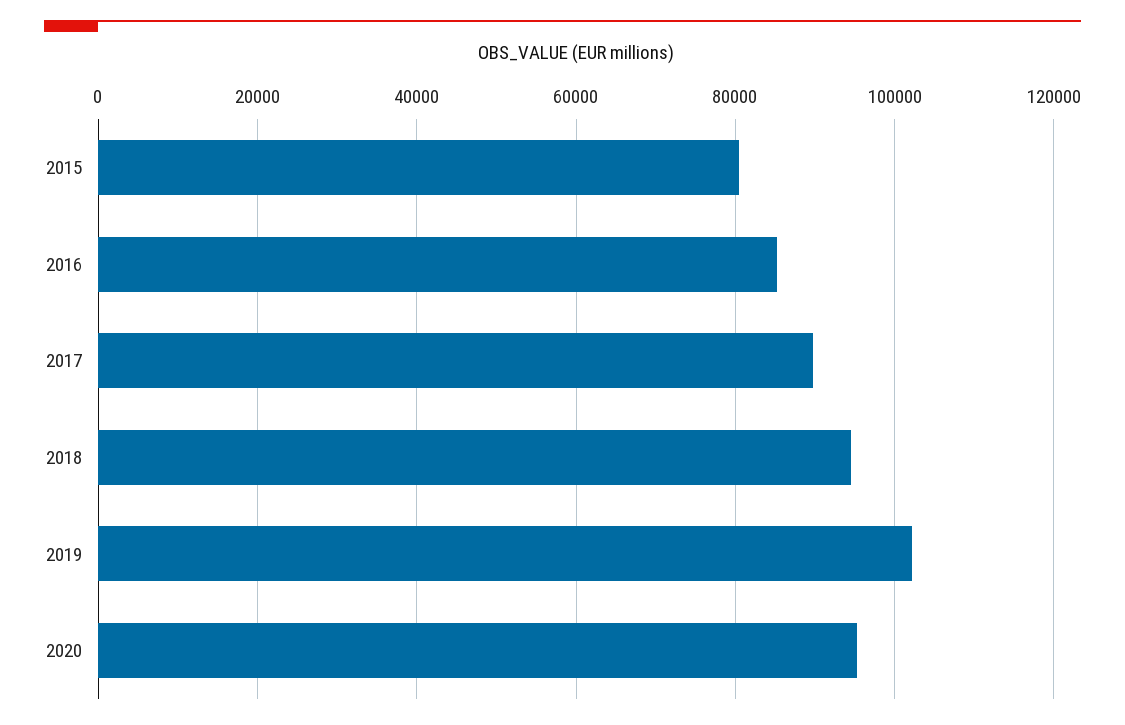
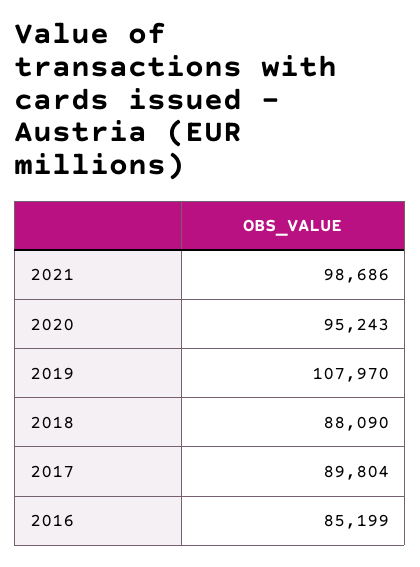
2015: 80000 -> none
2018: 94000 -> 88090
2019: 102000 -> 107970
2021: none -> 98686

